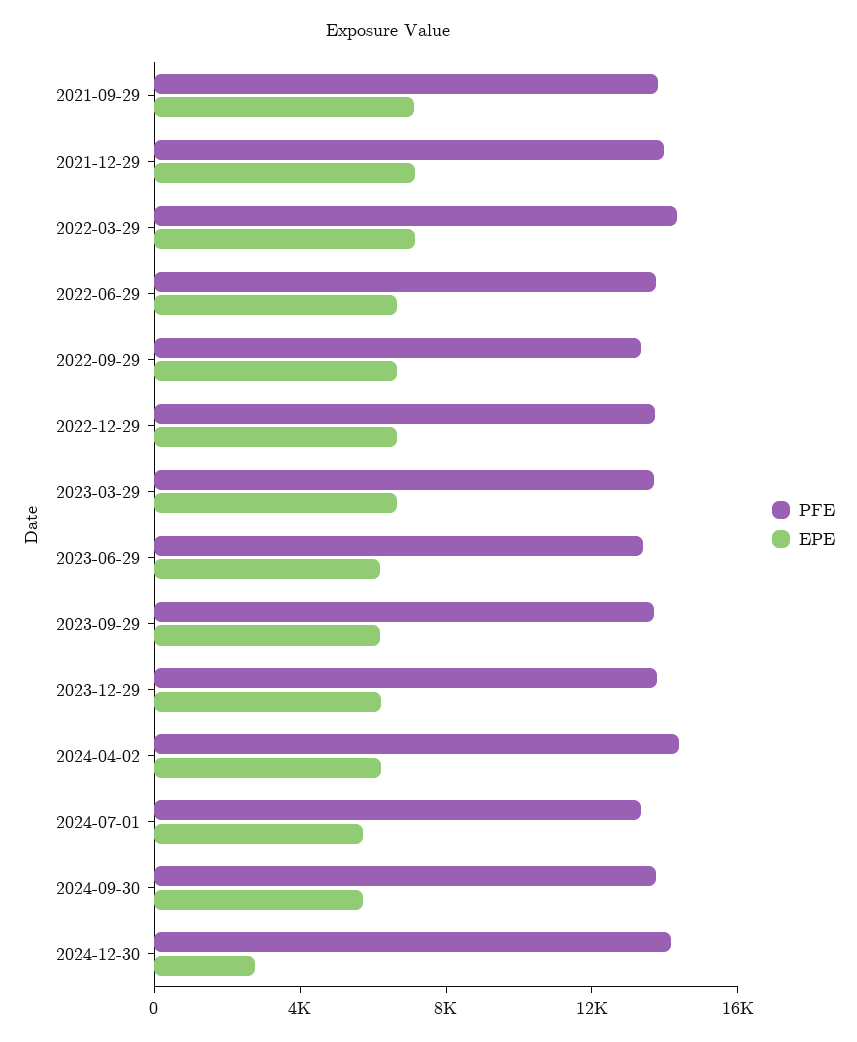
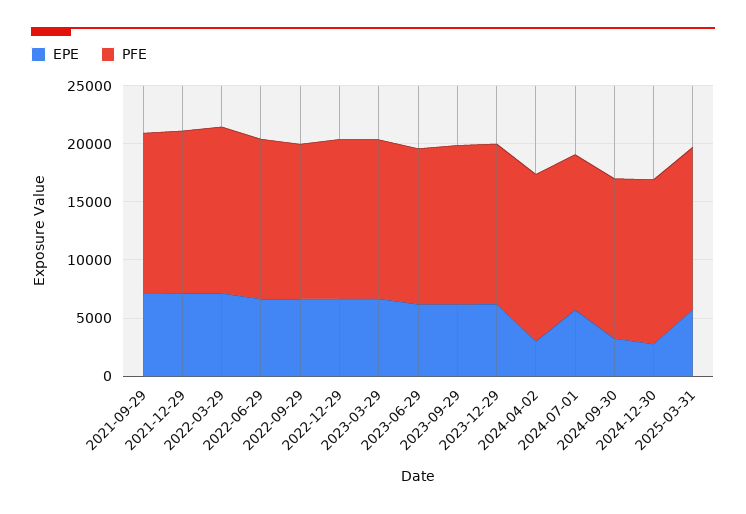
EPE, 2024-04-02: 6000 -> 3000
EPE, 2024-09-30: 6000 -> 3000
EPE, 2025-03-31: none -> 6000
PFE, 2025-03-31: none -> 14000

